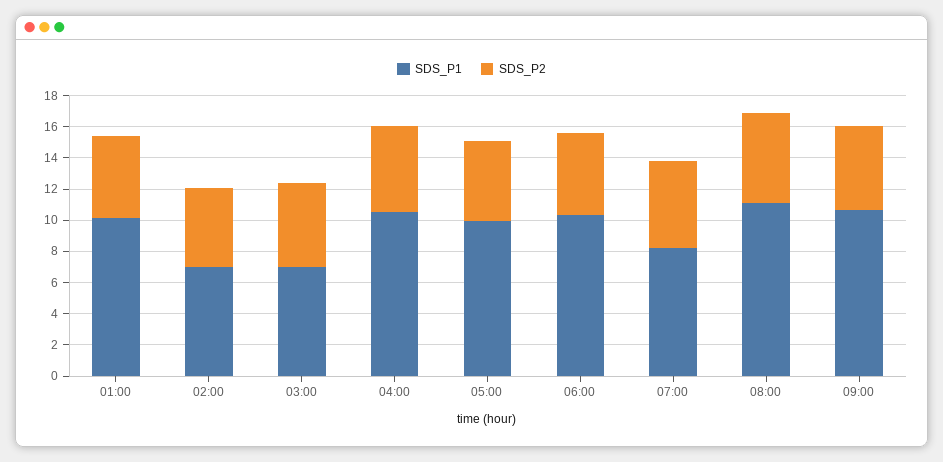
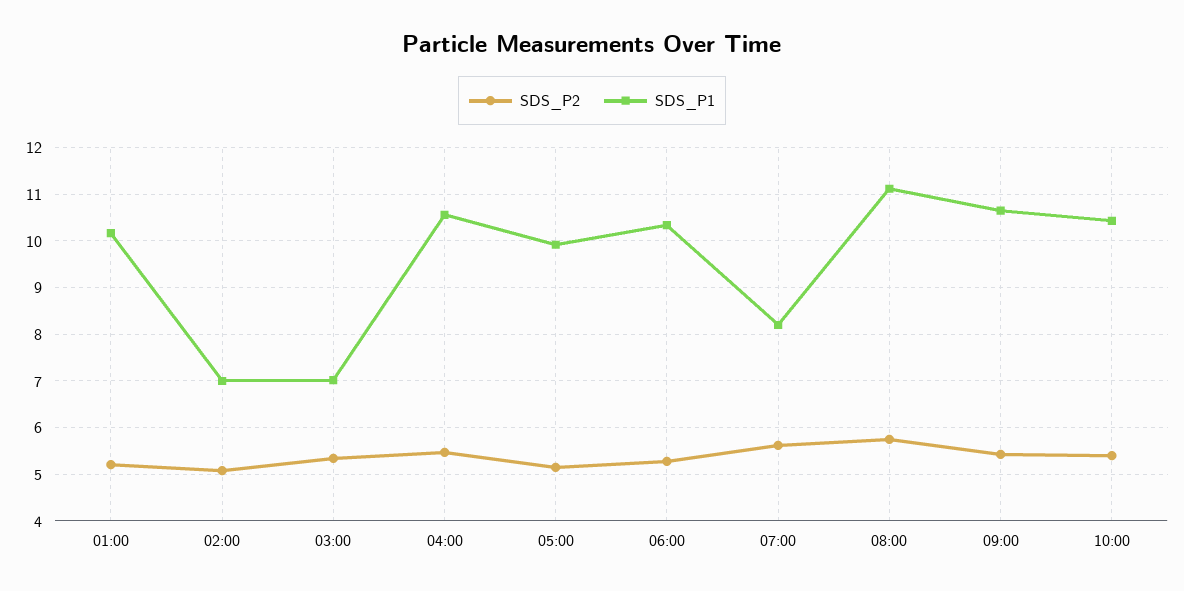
SDS_P2, 10:00: none -> 5.4
SDS_P1, 10:00: none -> 10.4

